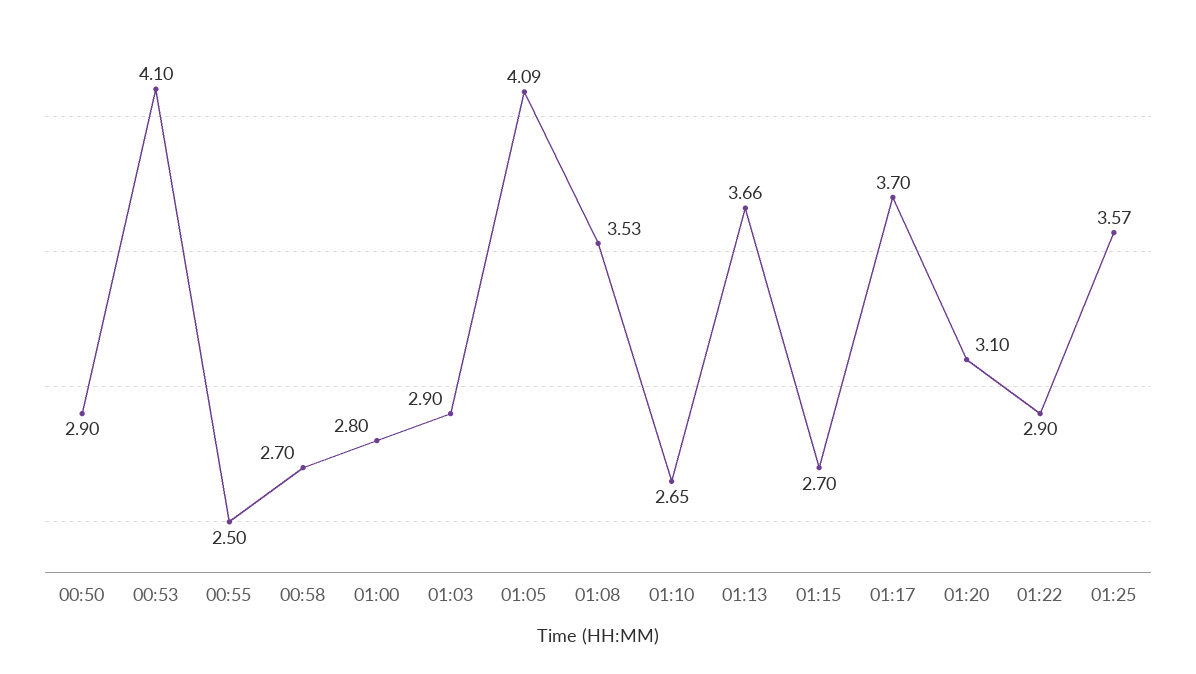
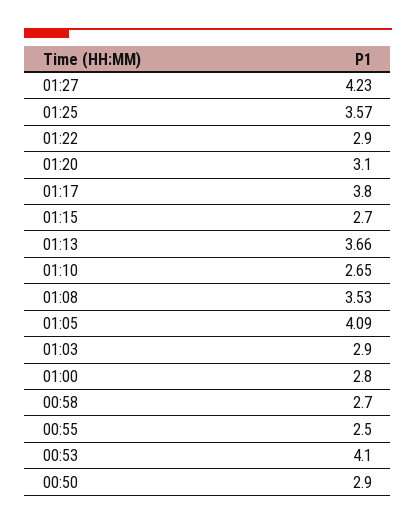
01:17: 3.7 -> 3.8
01:27: none -> 4.23

